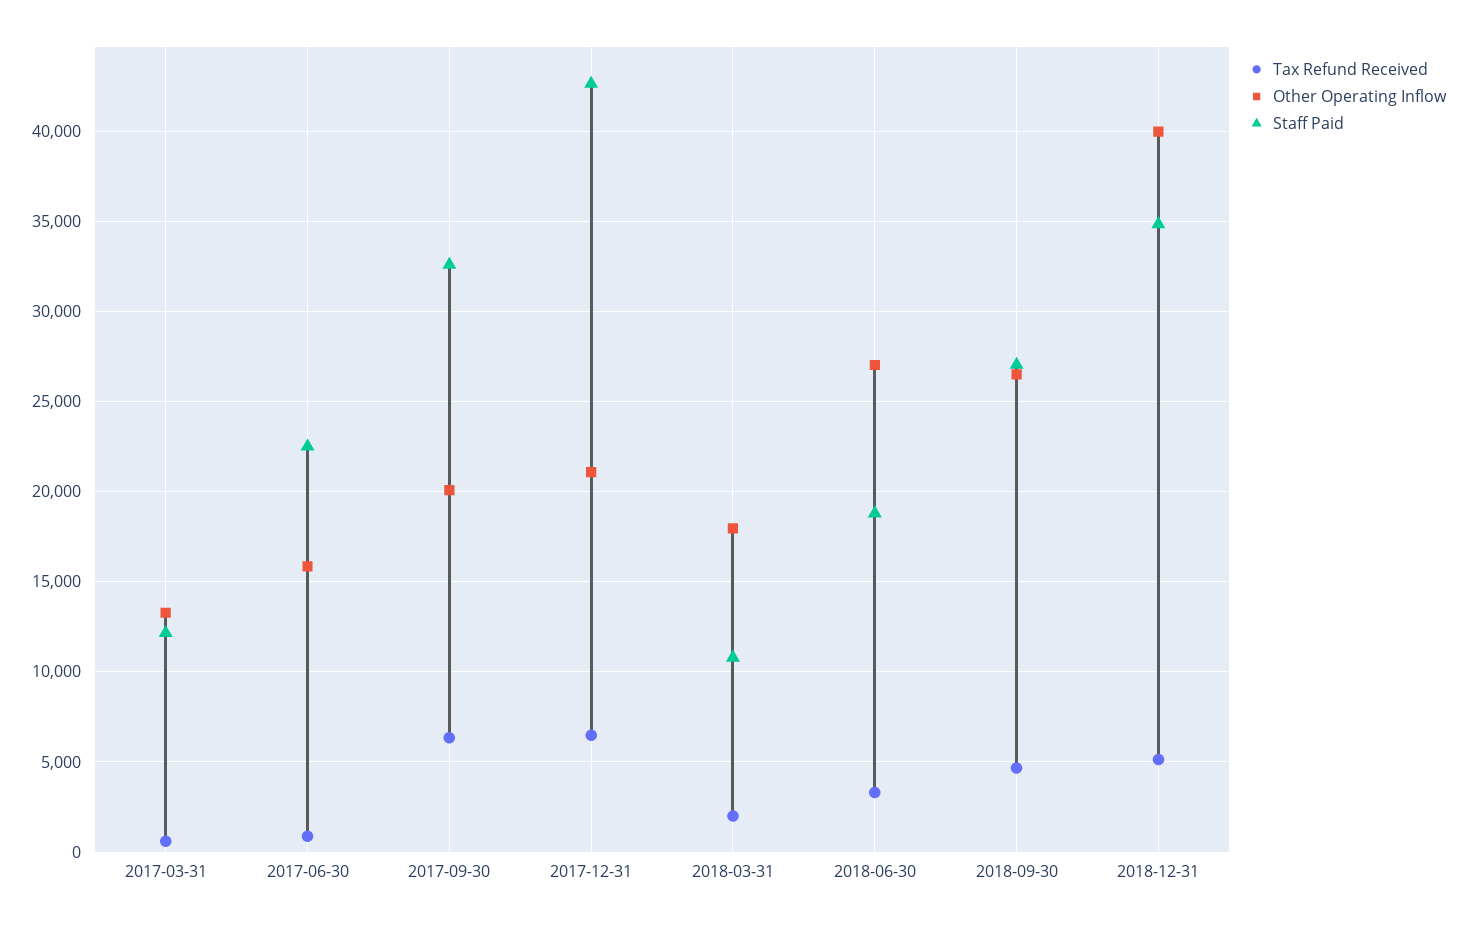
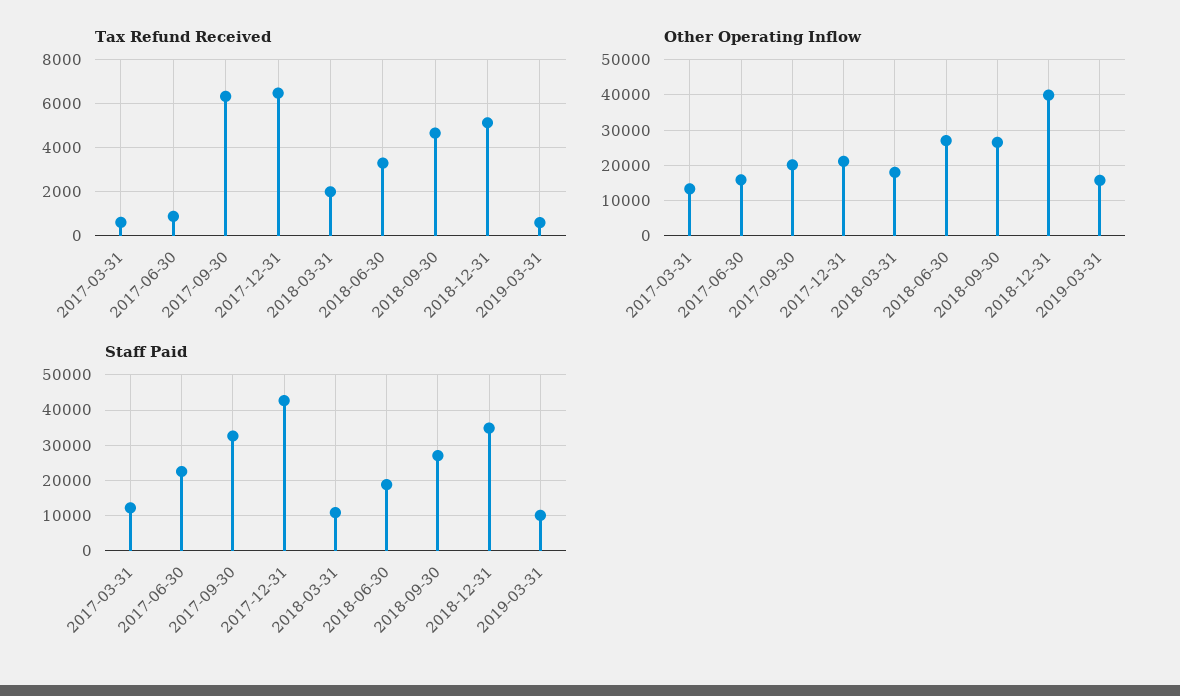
Tax Refund Received, 2019-03-31: none -> 500
Other Operating Inflow, 2019-03-31: none -> 16000
Staff Paid, 2019-03-31: none -> 10000

